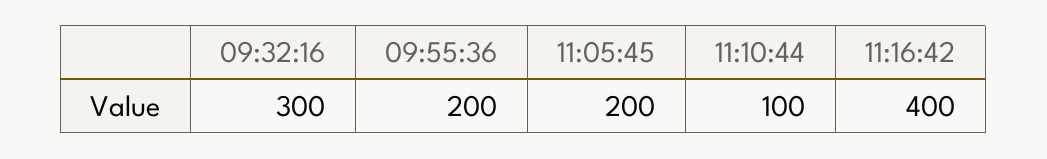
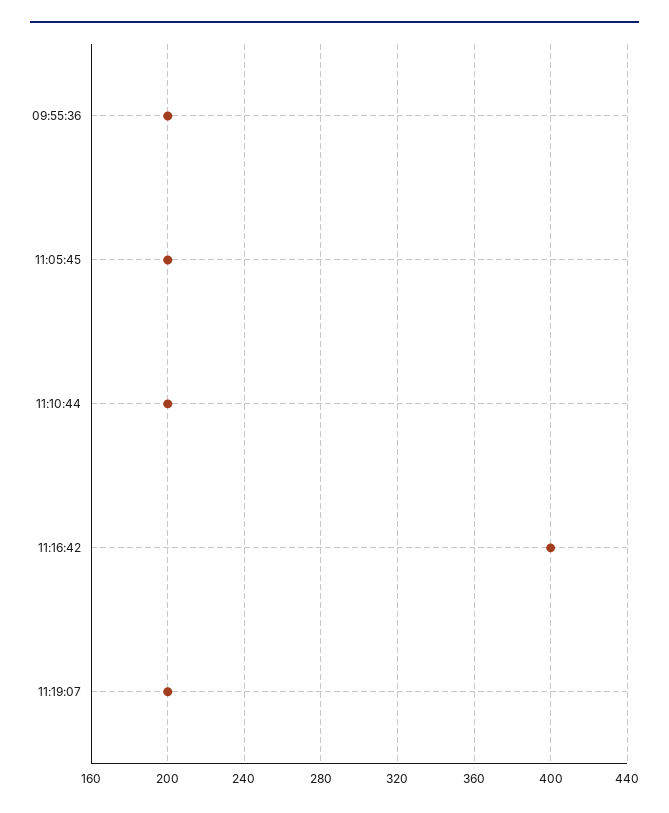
09:32:16: 300 -> none
11:10:44: 100 -> 200
11:19:07: none -> 200

